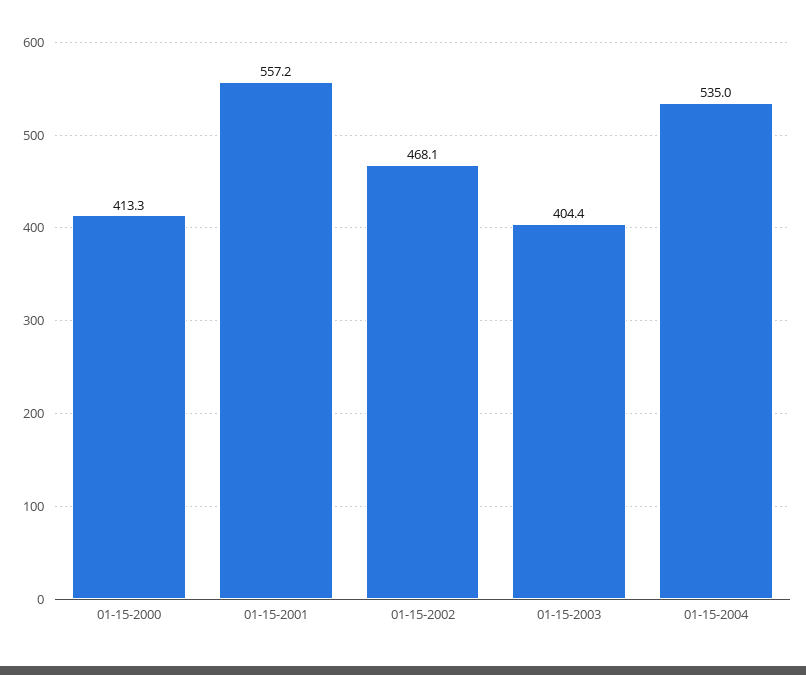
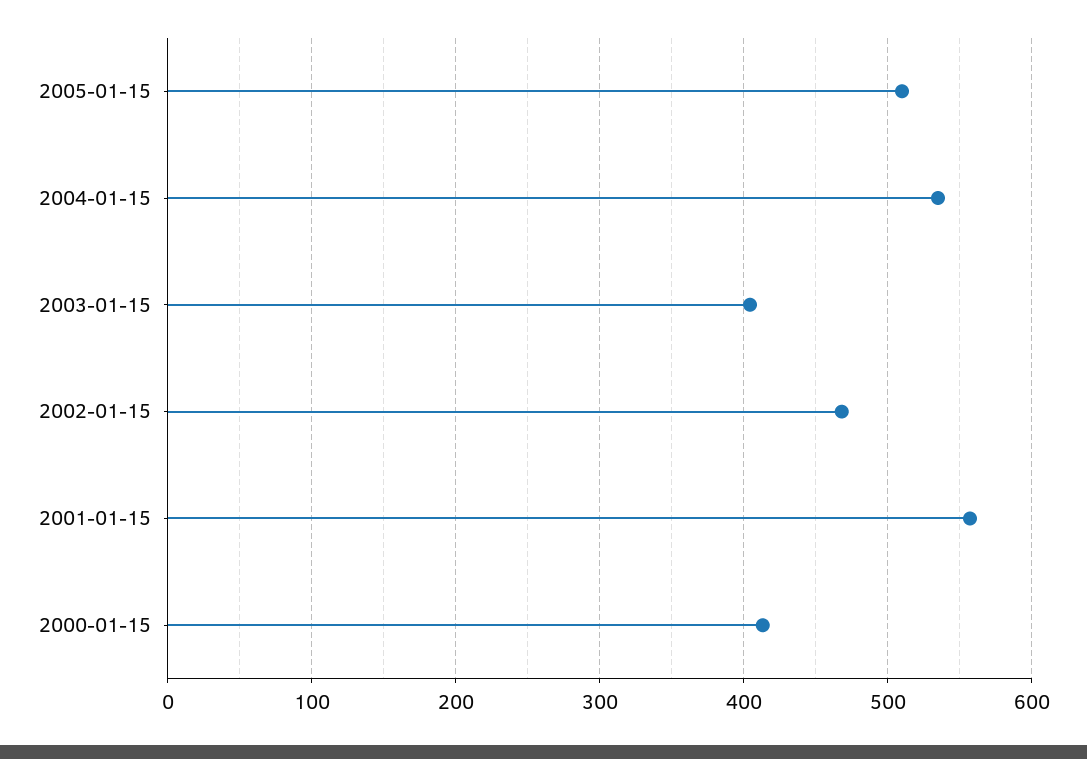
2005-01-15: none -> 510

